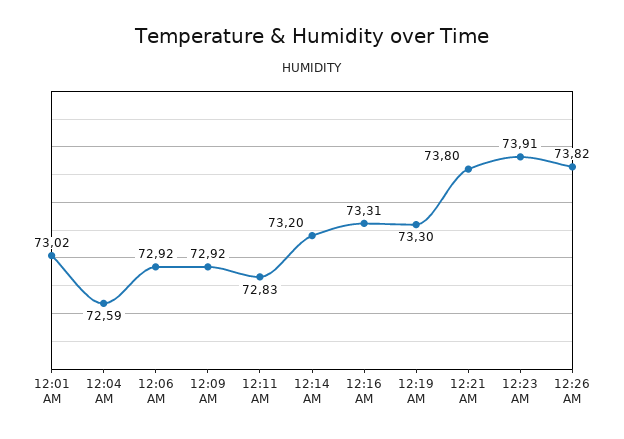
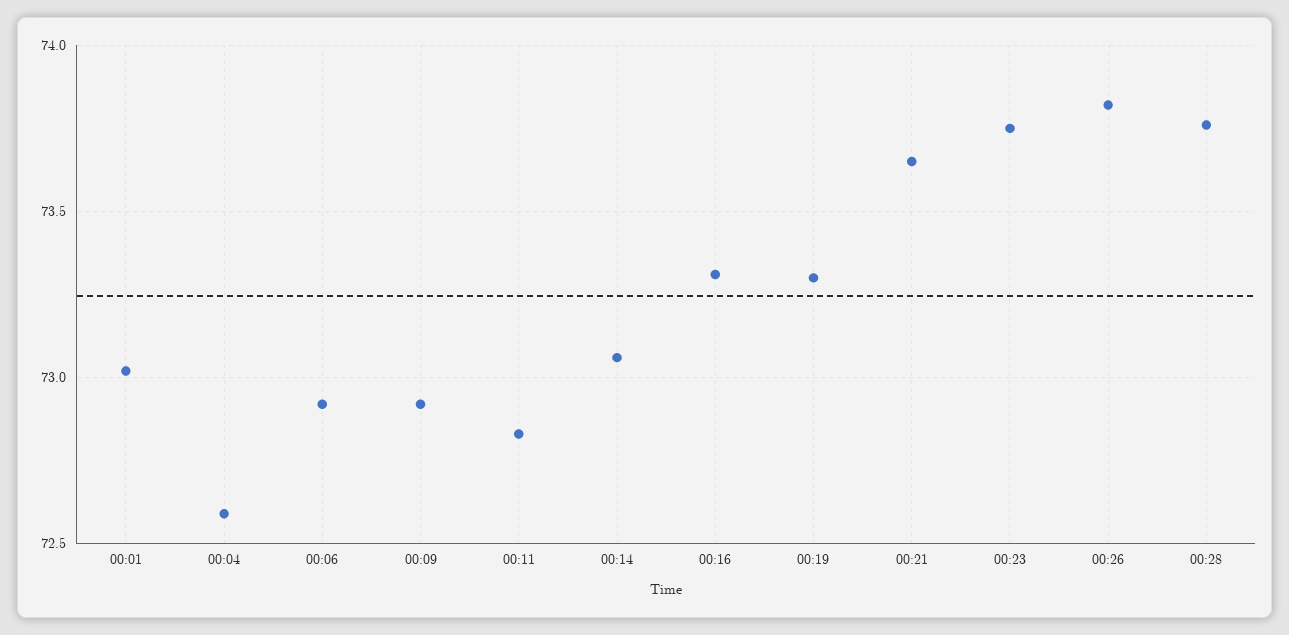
12:14 AM: 73.2 -> 73.05
12:21 AM: 73.8 -> 73.65
12:23 AM: 73.91 -> 73.75
00:28: none -> 73.75

